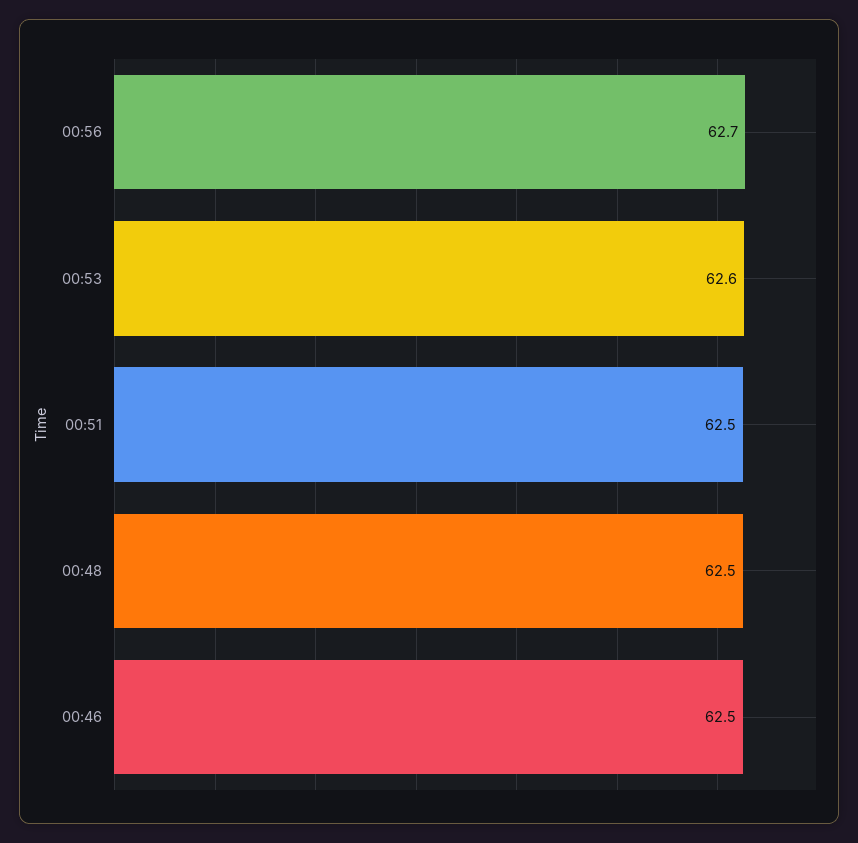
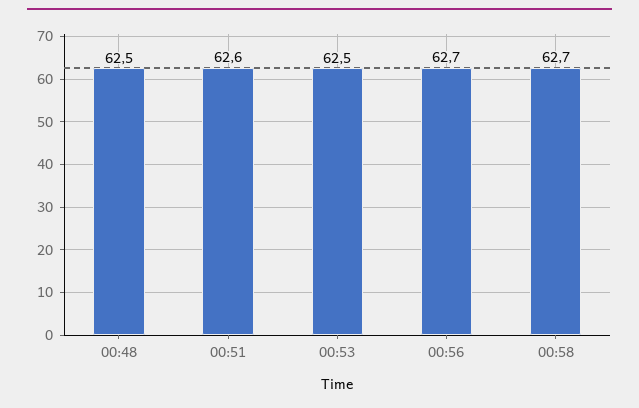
00:53: 62.6 -> 62.5
00:51: 62.5 -> 62.6
00:46: 62.5 -> none
00:58: none -> 62.7

